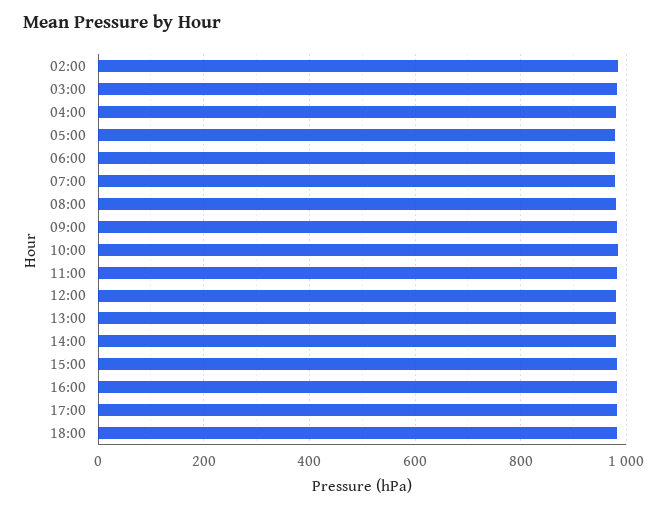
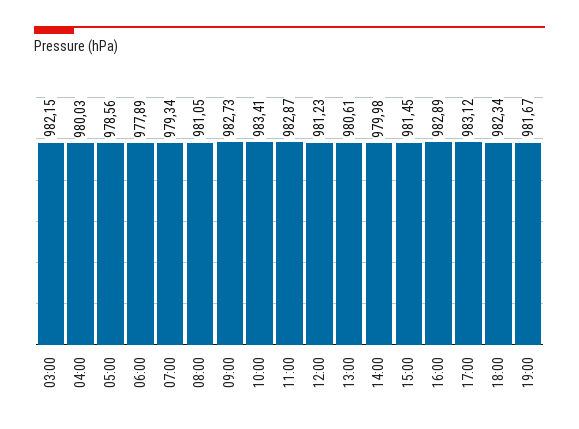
02:00: 980 -> none
19:00: none -> 981.67

